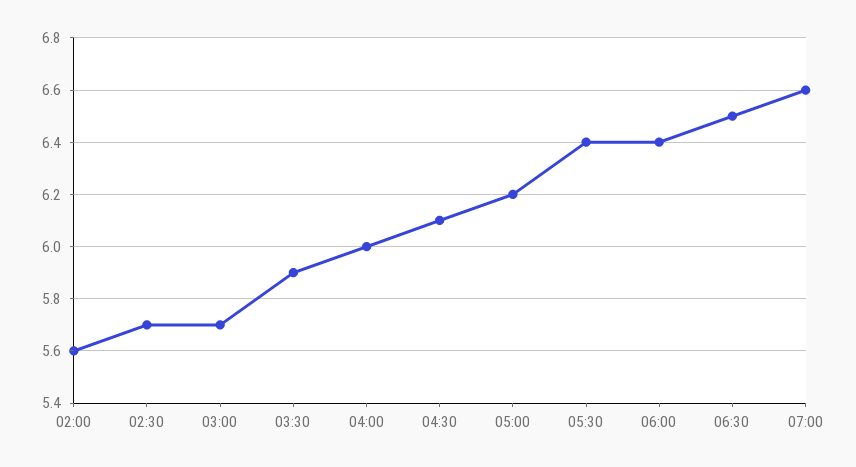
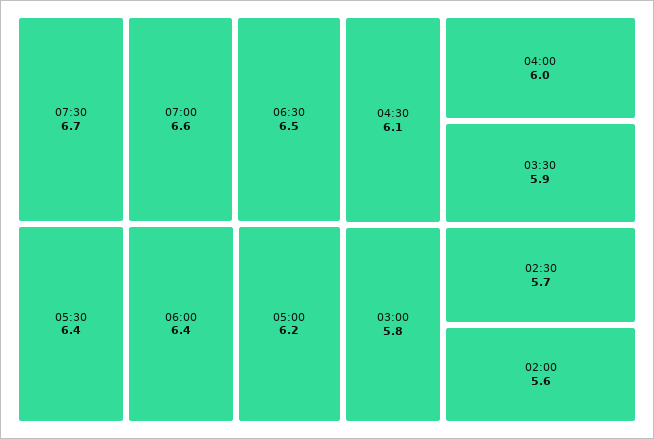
03:00: 5.7 -> 5.8
07:30: none -> 6.7

